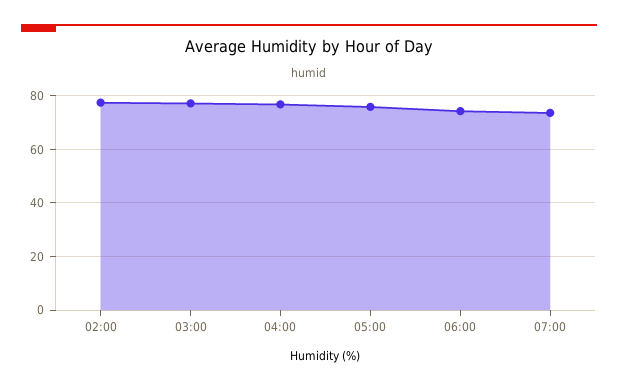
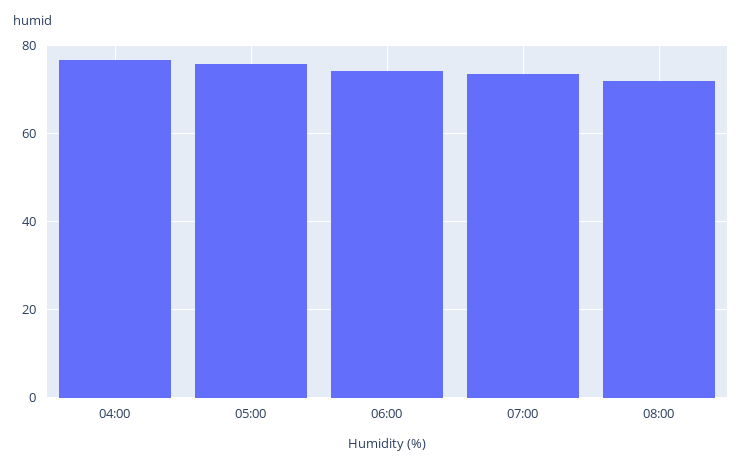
02:00: 77.5 -> none
03:00: 77.5 -> none
08:00: none -> 72

